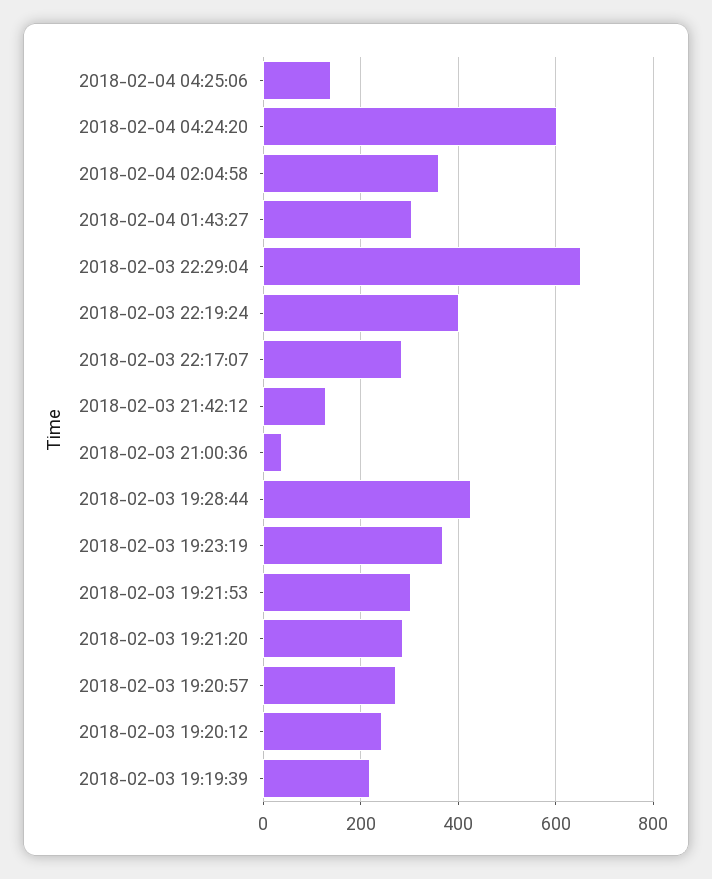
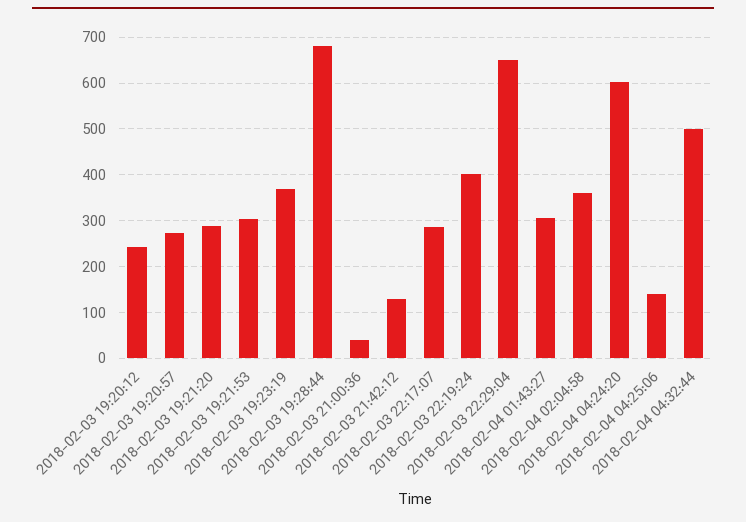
2018-02-03 19:28:44: 420 -> 680
2018-02-03 19:19:39: 220 -> none
2018-02-04 04:32:44: none -> 500

